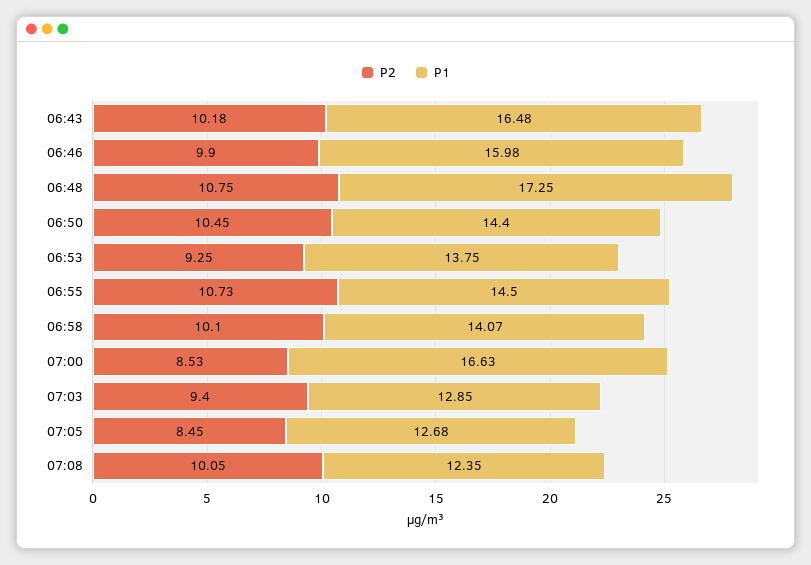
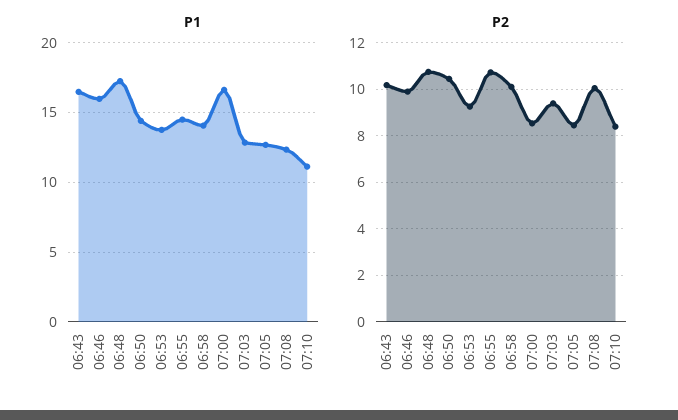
P1, 07:10: none -> 11
P2, 07:10: none -> 8.5

